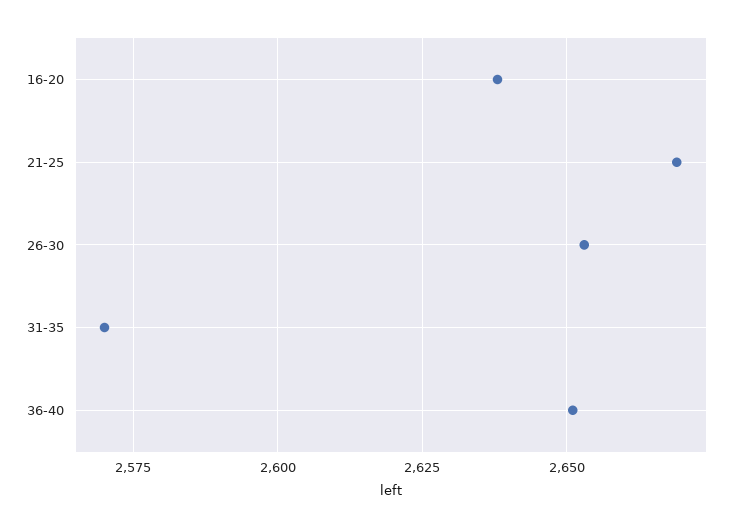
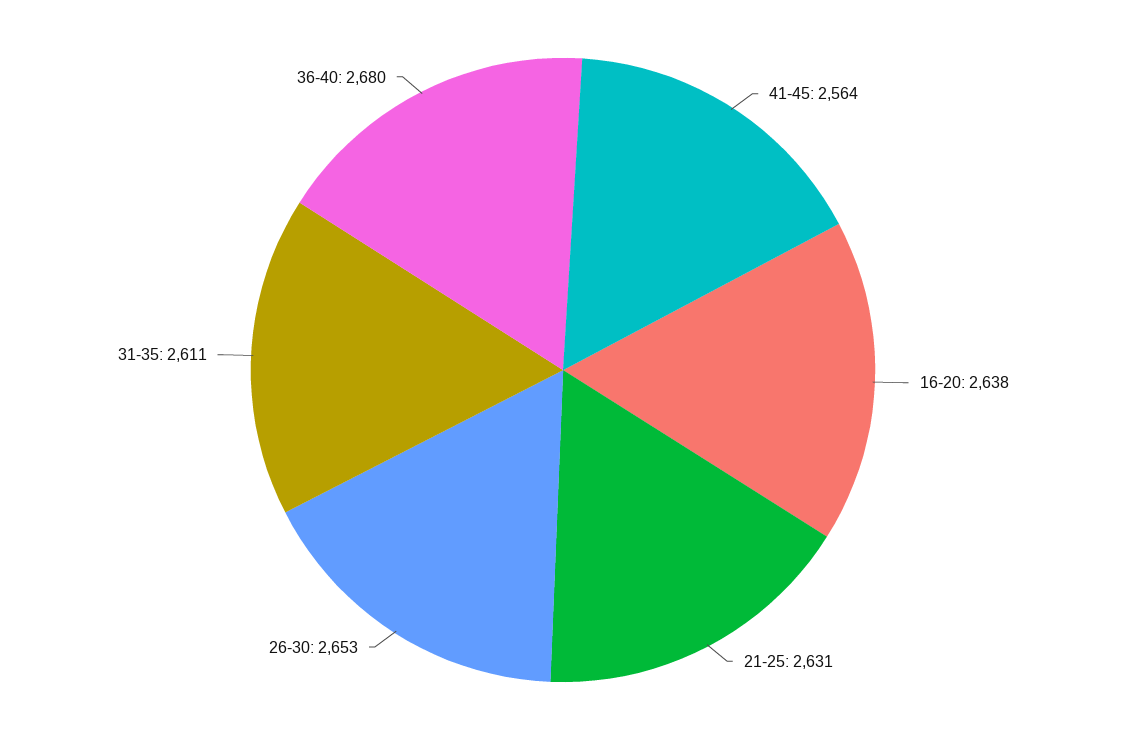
21-25: 2670 -> 2631
31-35: 2570 -> 2611
36-40: 2650 -> 2680
41-45: none -> 2564

